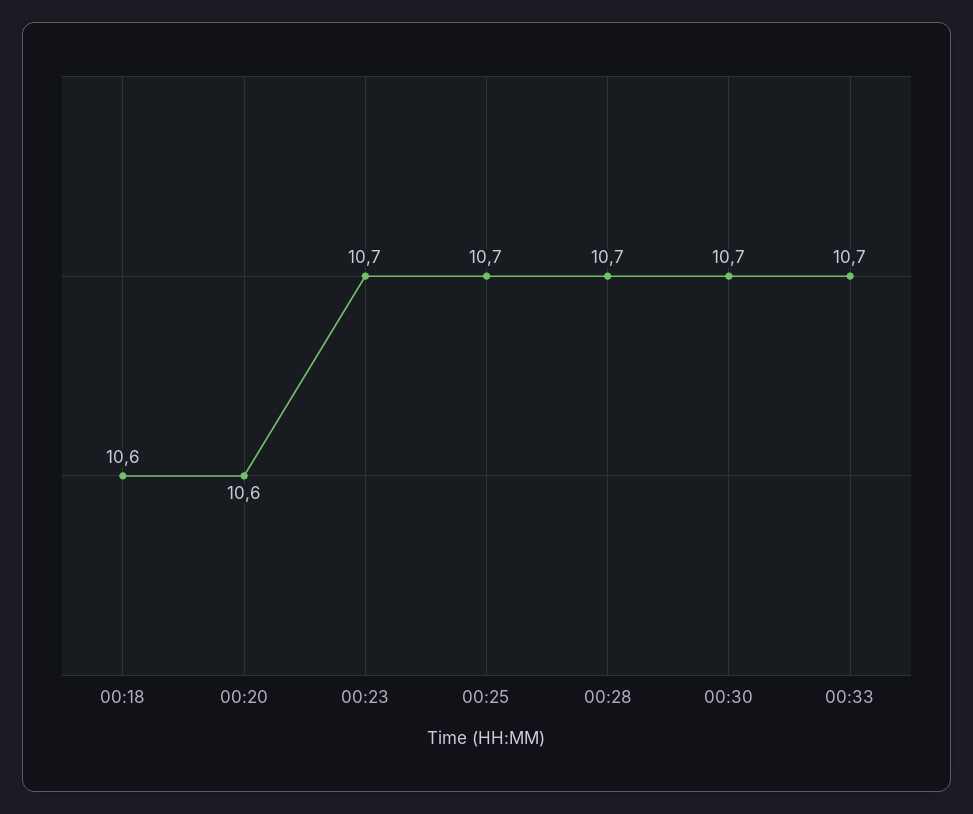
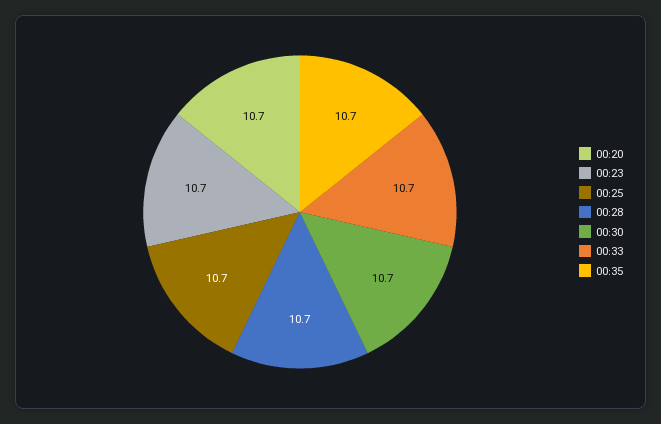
00:18: 10.6 -> none
00:20: 10.6 -> 10.7
00:35: none -> 10.7

